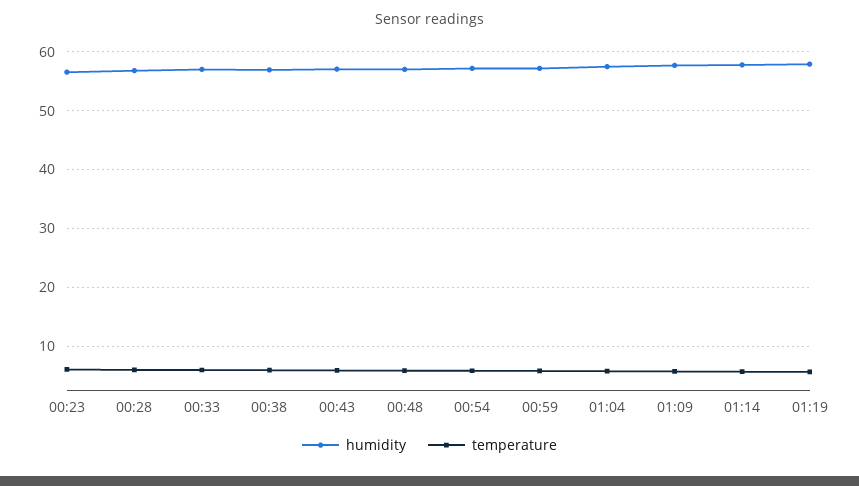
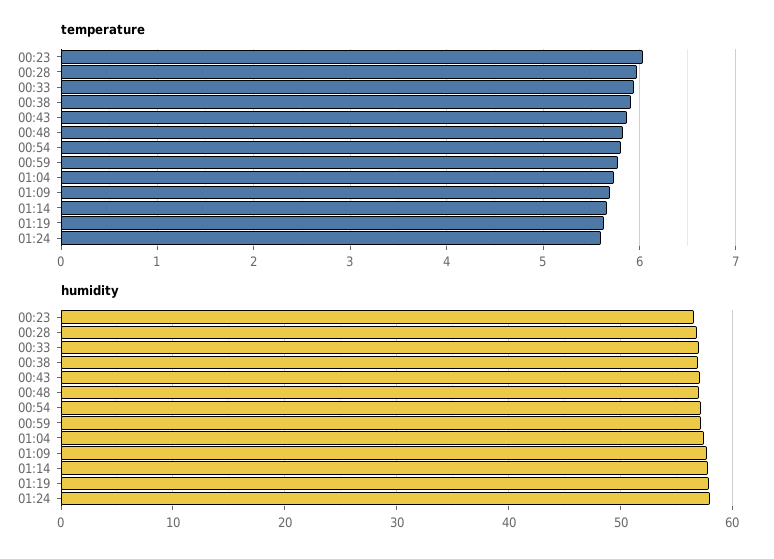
temperature, 01:24: none -> 5.6
humidity, 01:24: none -> 58

